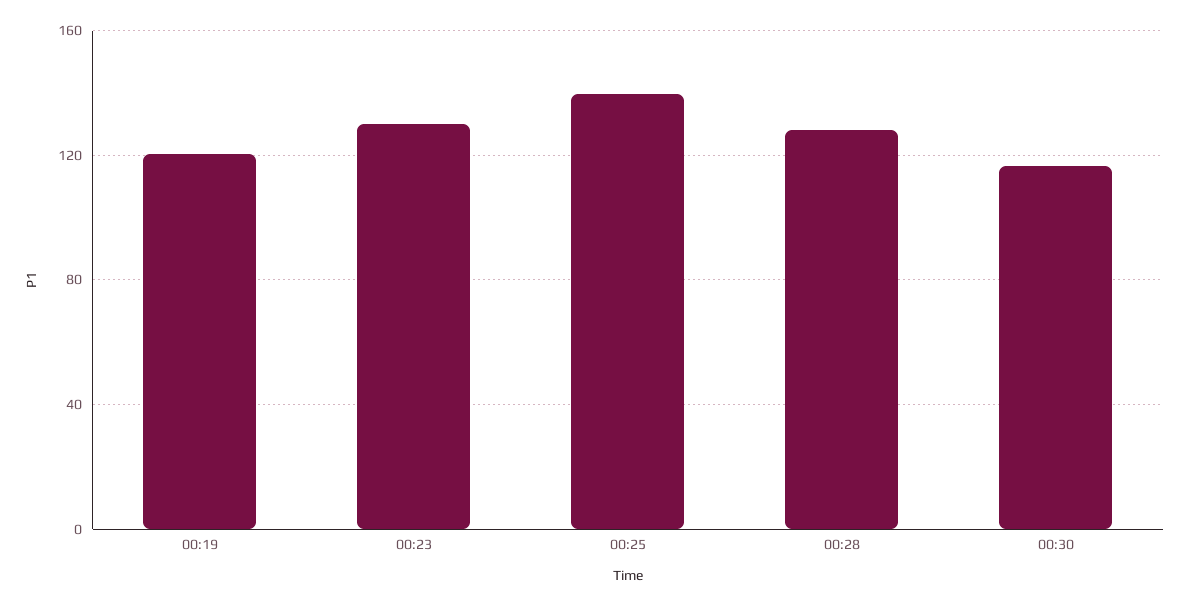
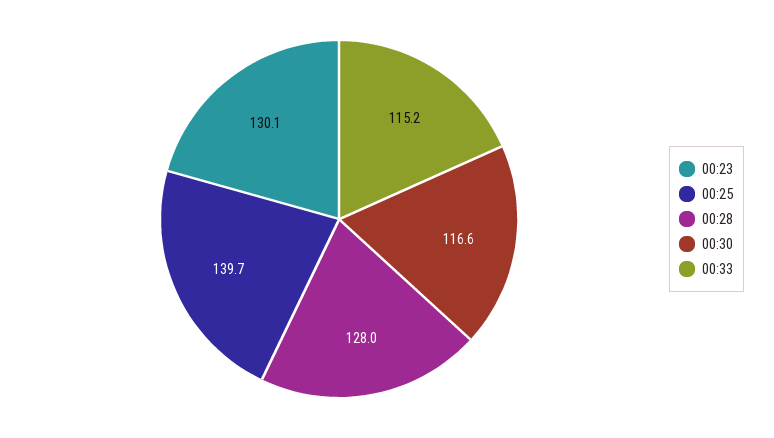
00:19: 120 -> none
00:33: none -> 115.2

